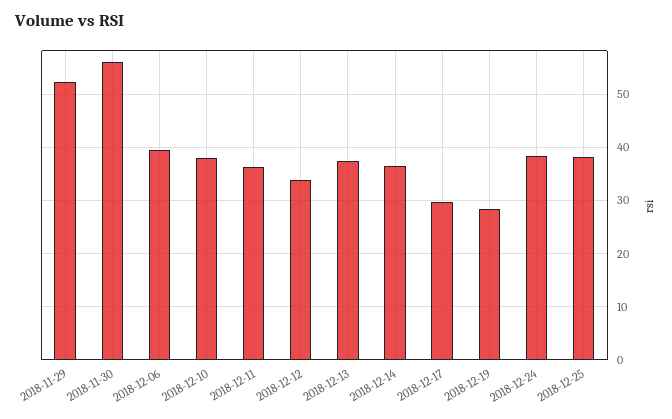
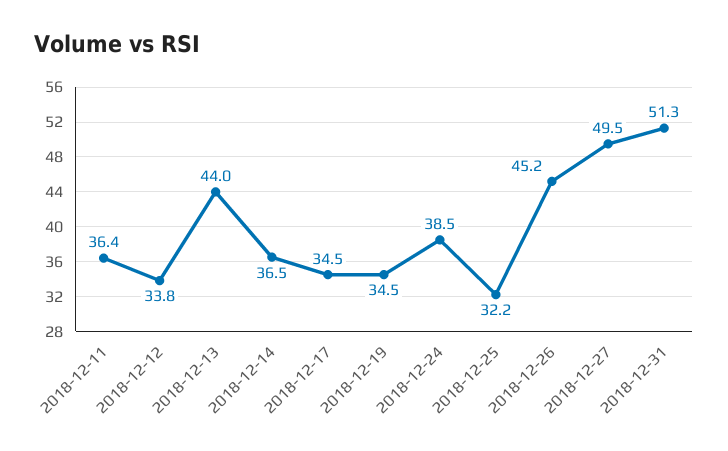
2018-11-29: 52 -> none
2018-11-30: 56 -> none
2018-12-06: 40 -> none
2018-12-10: 38 -> none
2018-12-13: 38 -> 44
2018-12-17: 30 -> 34.5
2018-12-19: 28 -> 34.5
2018-12-25: 38 -> 32.2
2018-12-26: none -> 45.2
2018-12-27: none -> 49.5
2018-12-31: none -> 51.3

